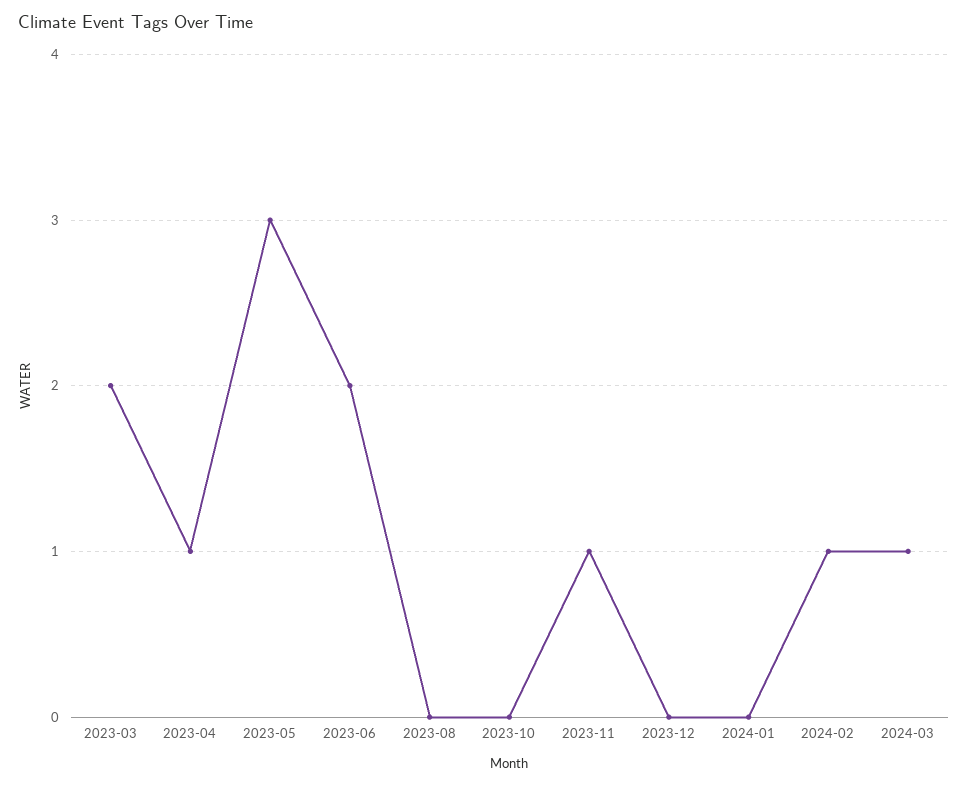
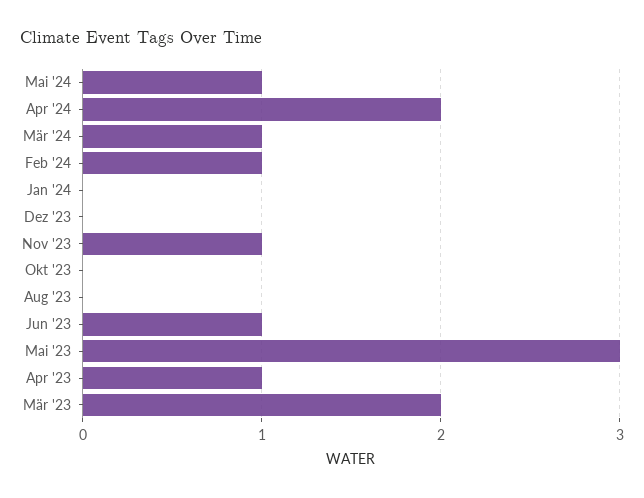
2023-06: 2 -> 1
Mai '24: none -> 1
Apr '24: none -> 2

